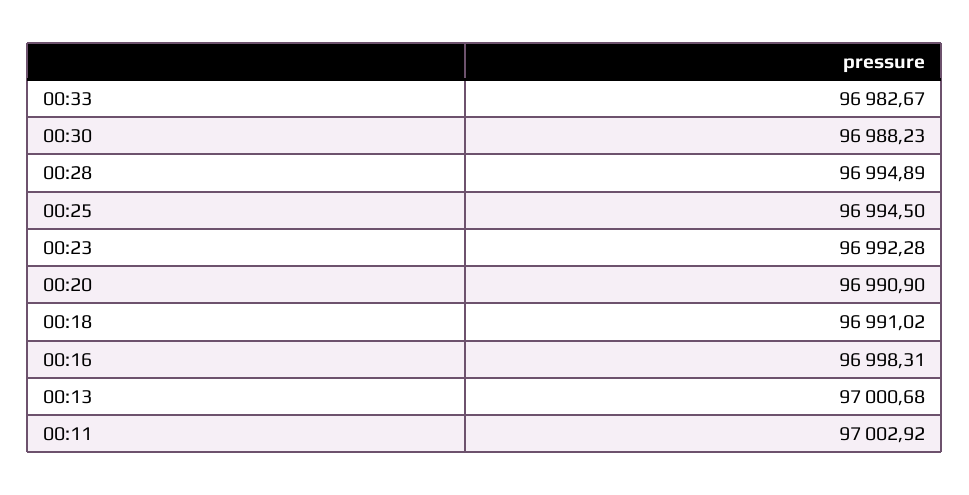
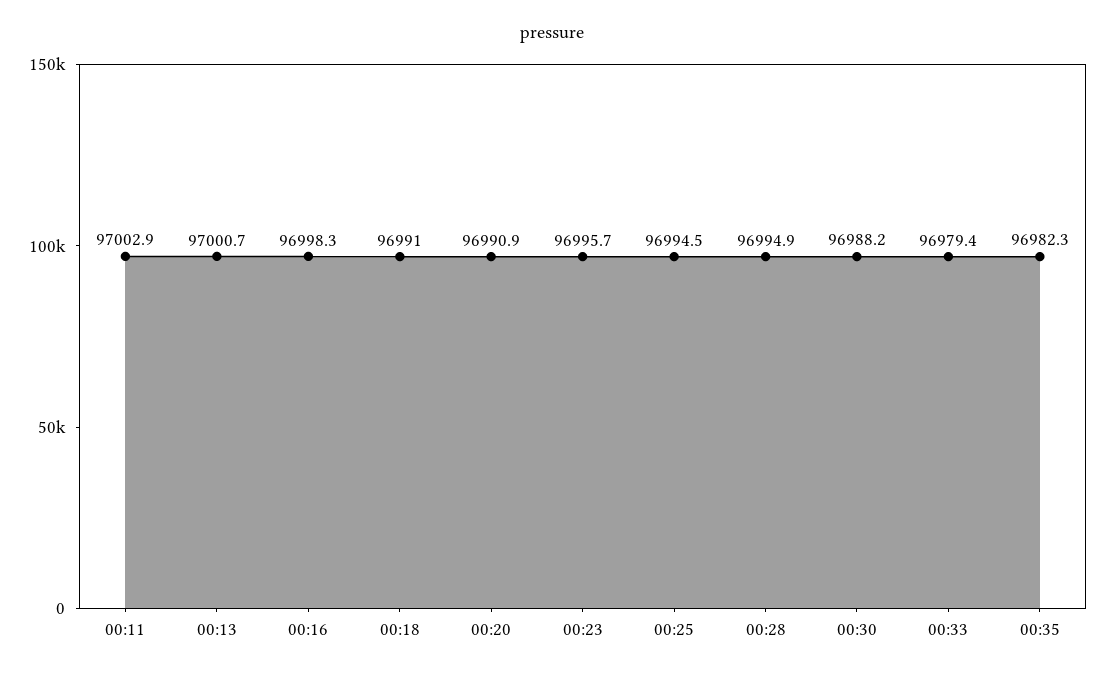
00:33: 96982.67 -> 96979.4
00:23: 96992.28 -> 96995.7
00:35: none -> 96982.3

